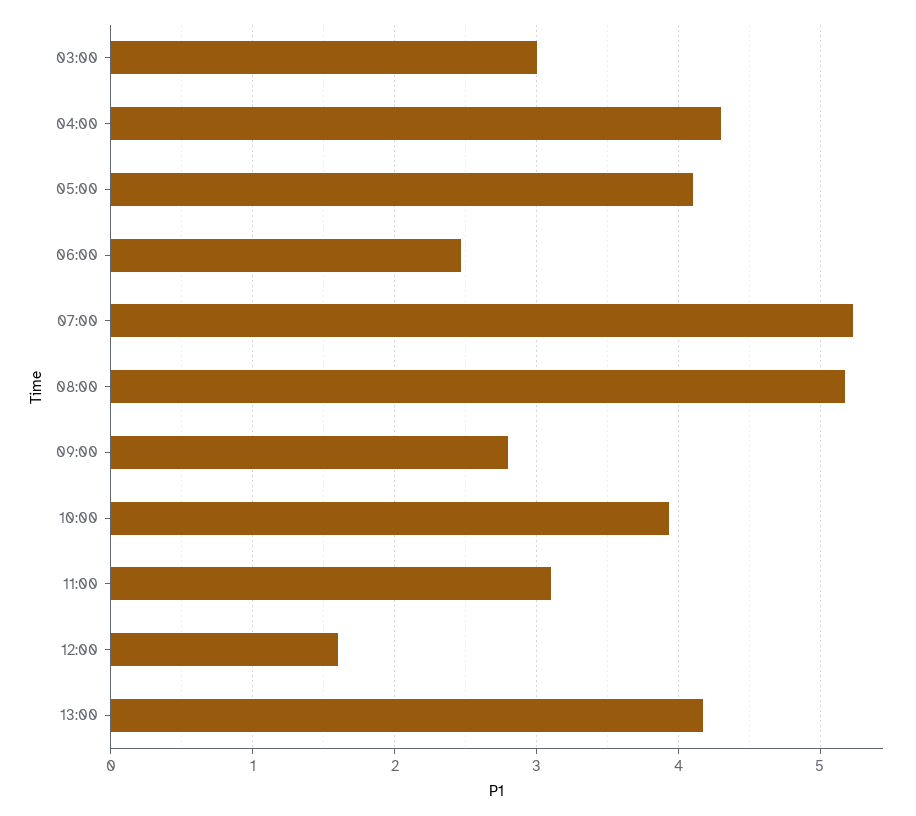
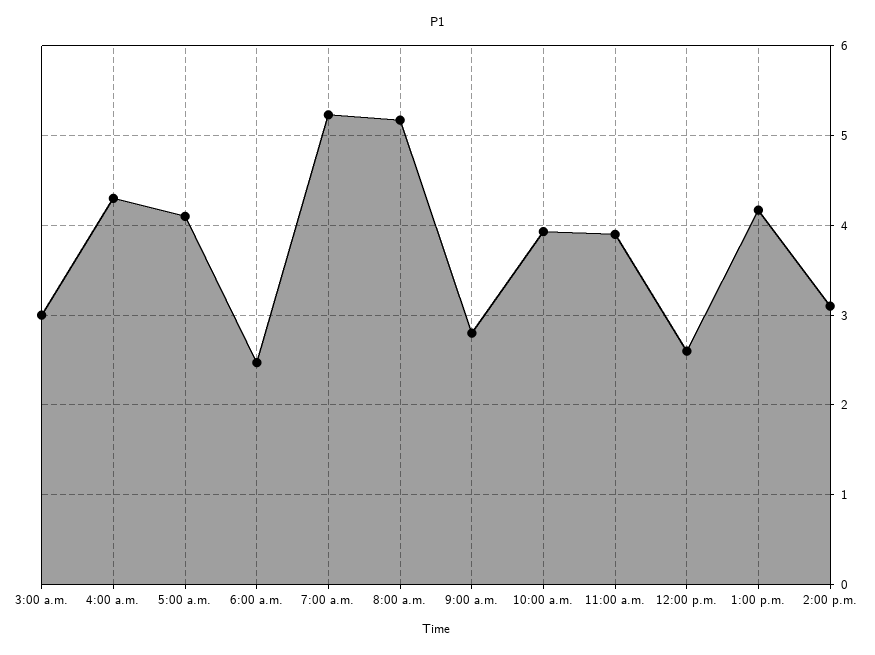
11:00: 3.1 -> 3.9
12:00: 1.6 -> 2.6
2:00 p.m.: none -> 3.1

